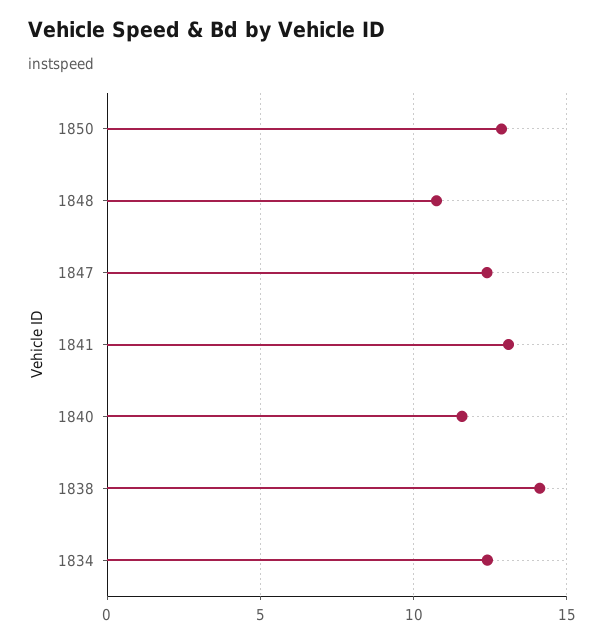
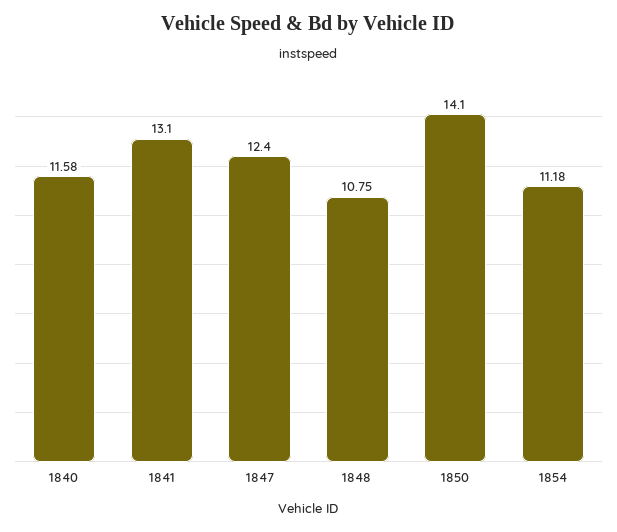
1850: 13 -> 14.1
1838: 14 -> none
1834: 12.5 -> none
1854: none -> 11.18

